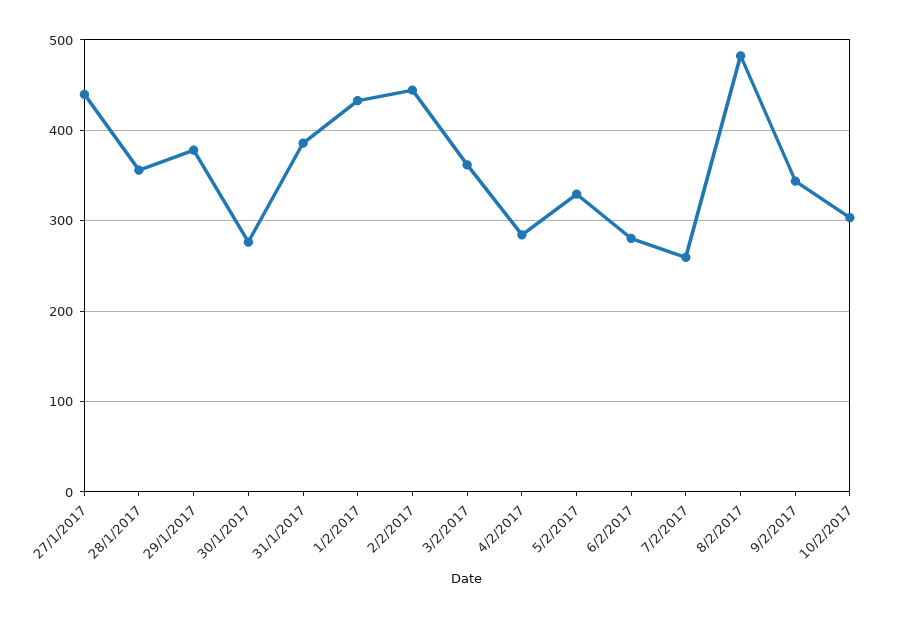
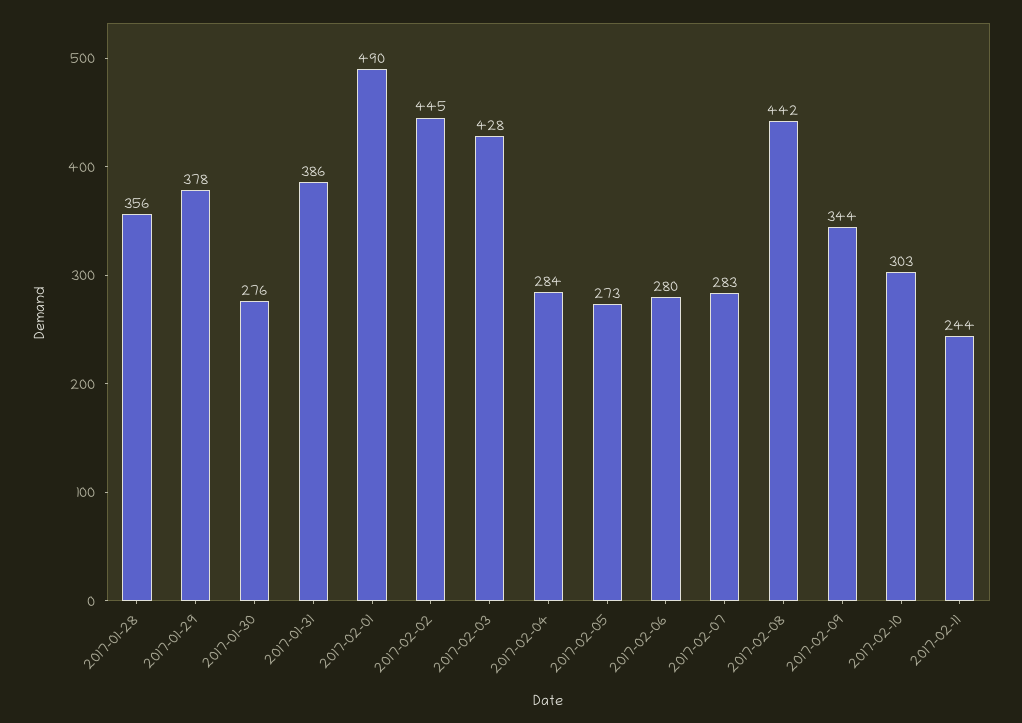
27/1/2017: 440 -> none
1/2/2017: 430 -> 490
3/2/2017: 360 -> 428
5/2/2017: 330 -> 273
7/2/2017: 260 -> 283
8/2/2017: 480 -> 442
2017-02-11: none -> 244

